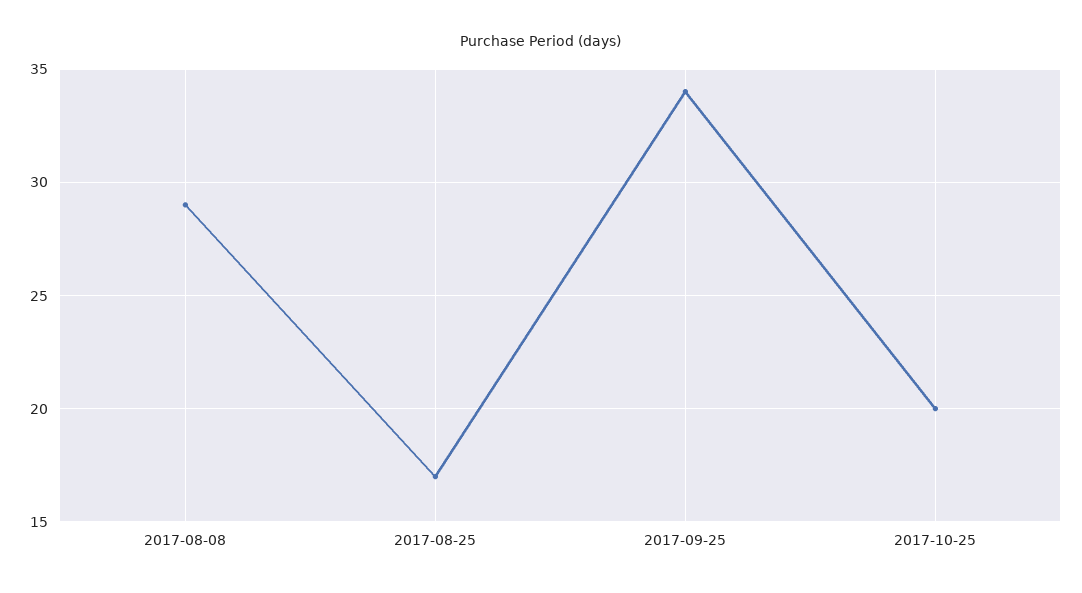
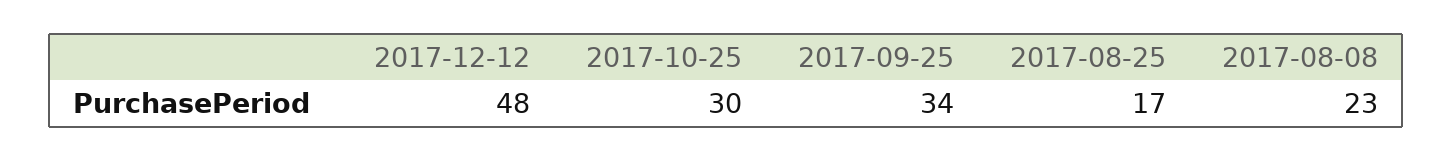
2017-08-08: 29 -> 23
2017-10-25: 20 -> 30
2017-12-12: none -> 48

